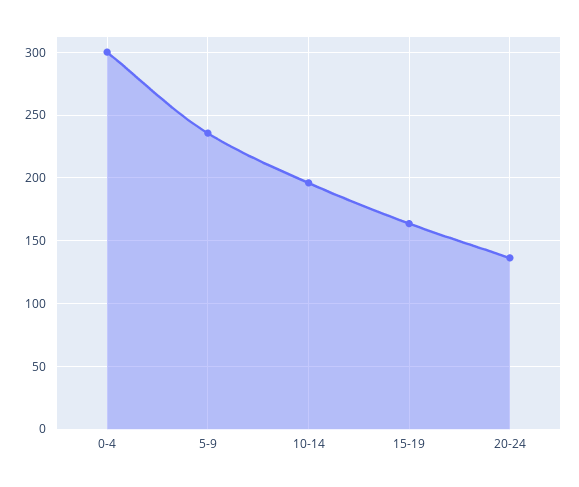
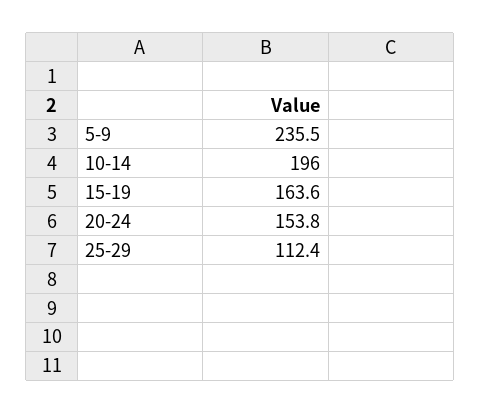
0-4: 300 -> none
20-24: 135 -> 153.8
25-29: none -> 112.4

